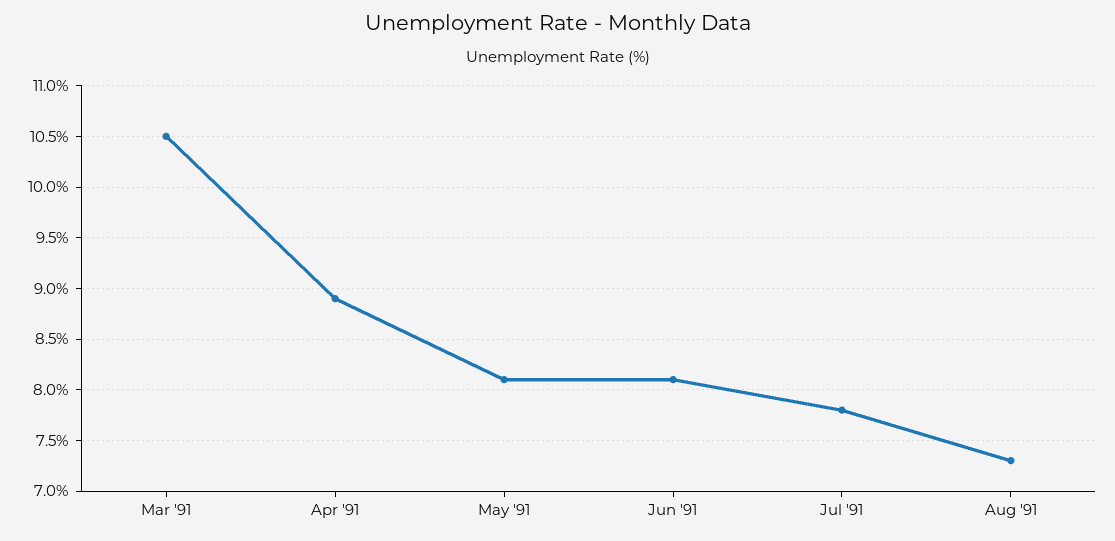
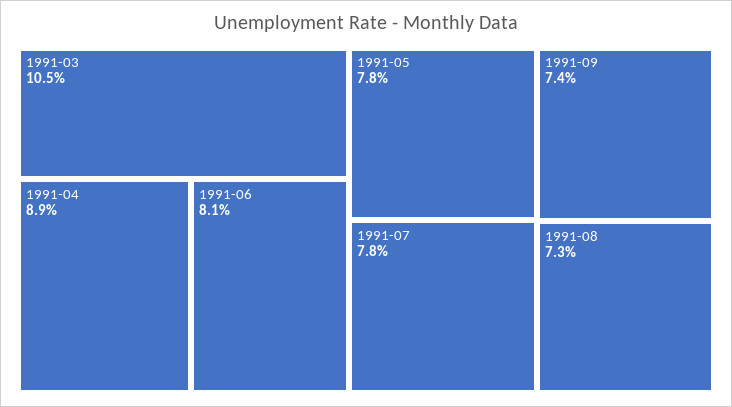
May '91: 8.1 -> 7.8
1991-09: none -> 7.4

